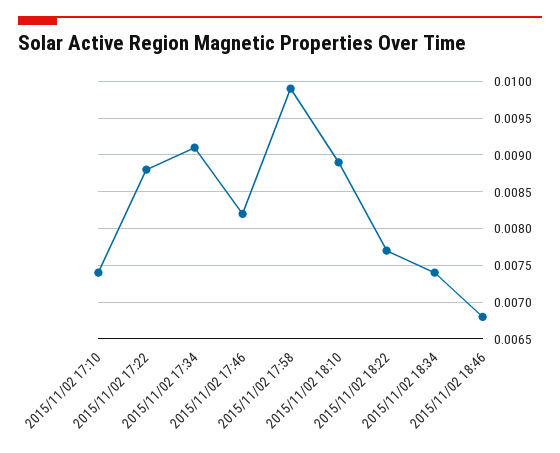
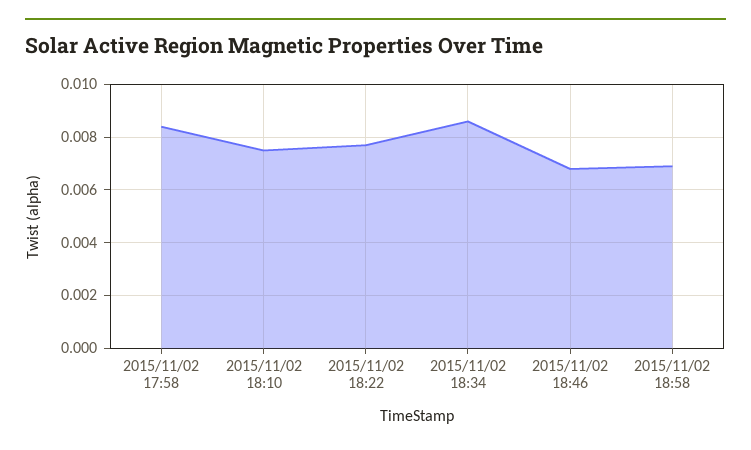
2015/11/02 17:10: 0.0074 -> none
2015/11/02 17:22: 0.0088 -> none
2015/11/02 17:34: 0.0091 -> none
2015/11/02 17:46: 0.0082 -> none
2015/11/02 17:58: 0.0099 -> 0.0085
2015/11/02 18:10: 0.0089 -> 0.0075
2015/11/02 18:34: 0.0074 -> 0.0085
2015/11/02 18:58: none -> 0.007

